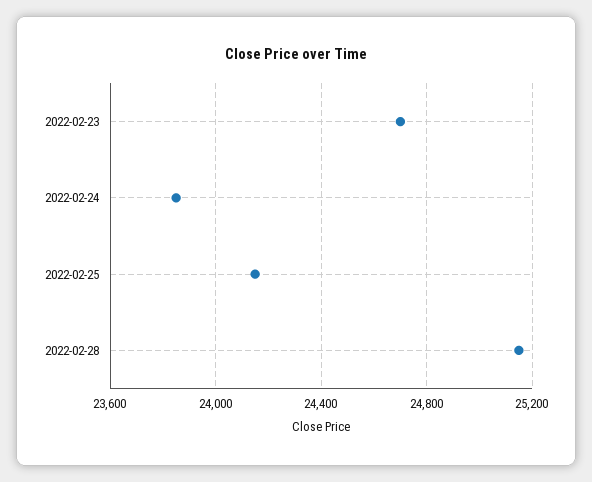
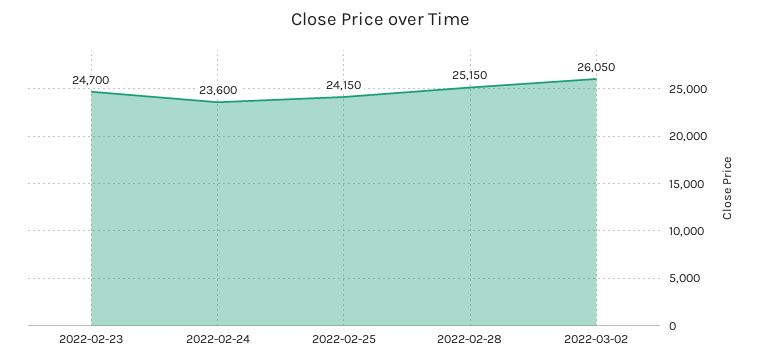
2022-02-24: 23850 -> 23600
2022-03-02: none -> 26050

